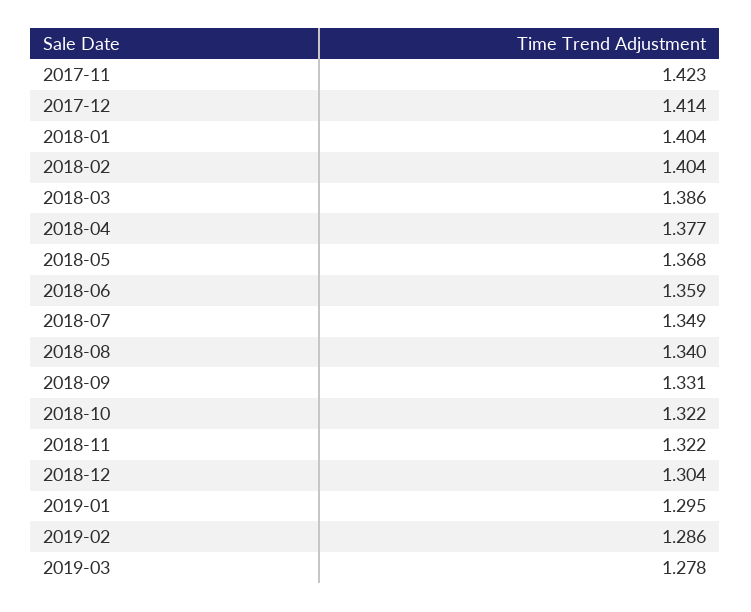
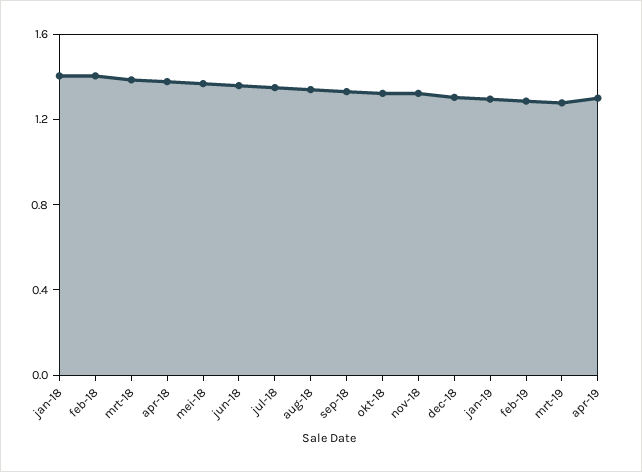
2017-11: 1.423 -> none
2017-12: 1.414 -> none
apr-19: none -> 1.3

